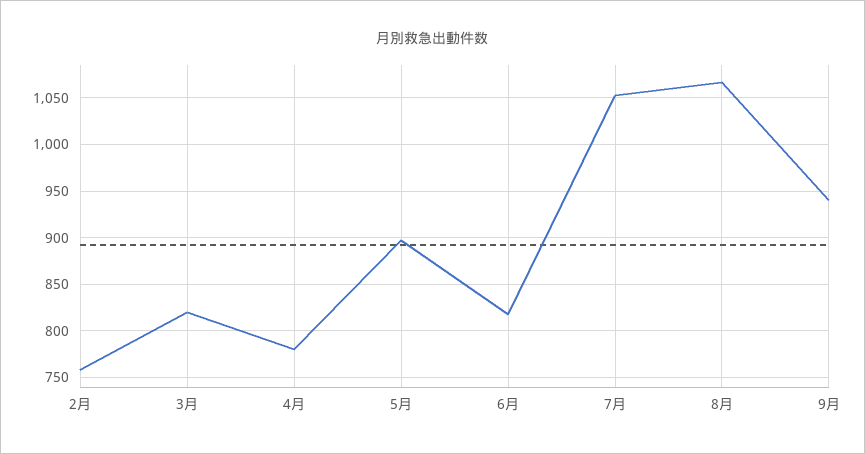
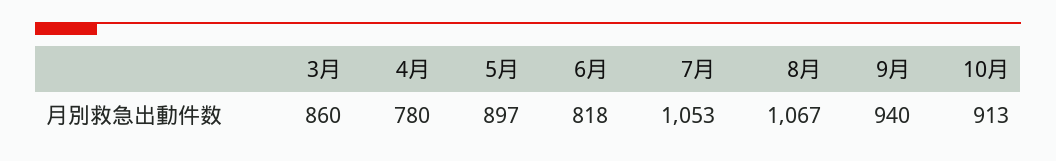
2月: 760 -> none
3月: 820 -> 860
10月: none -> 913

